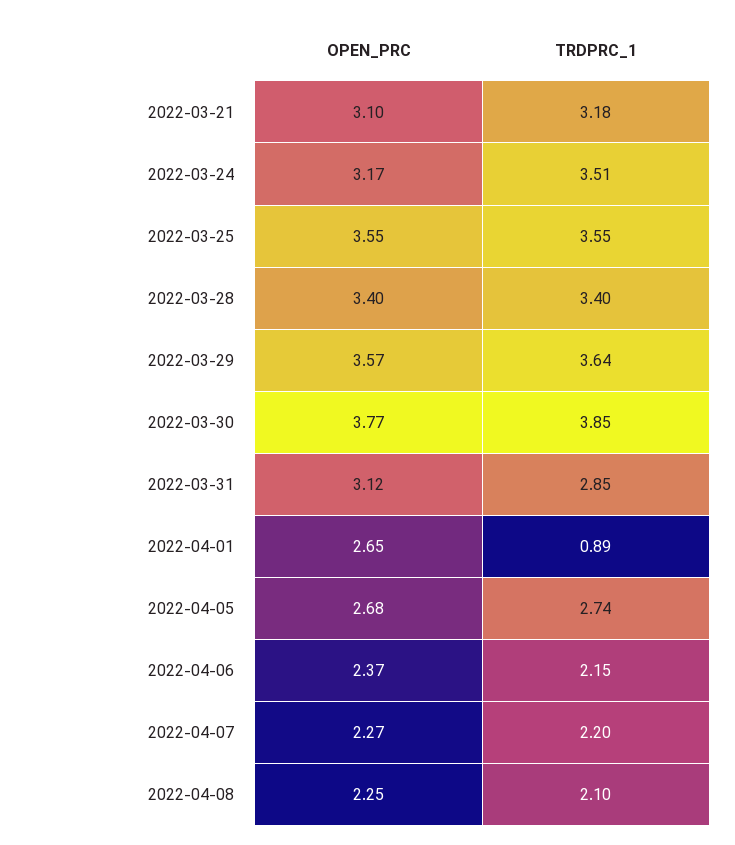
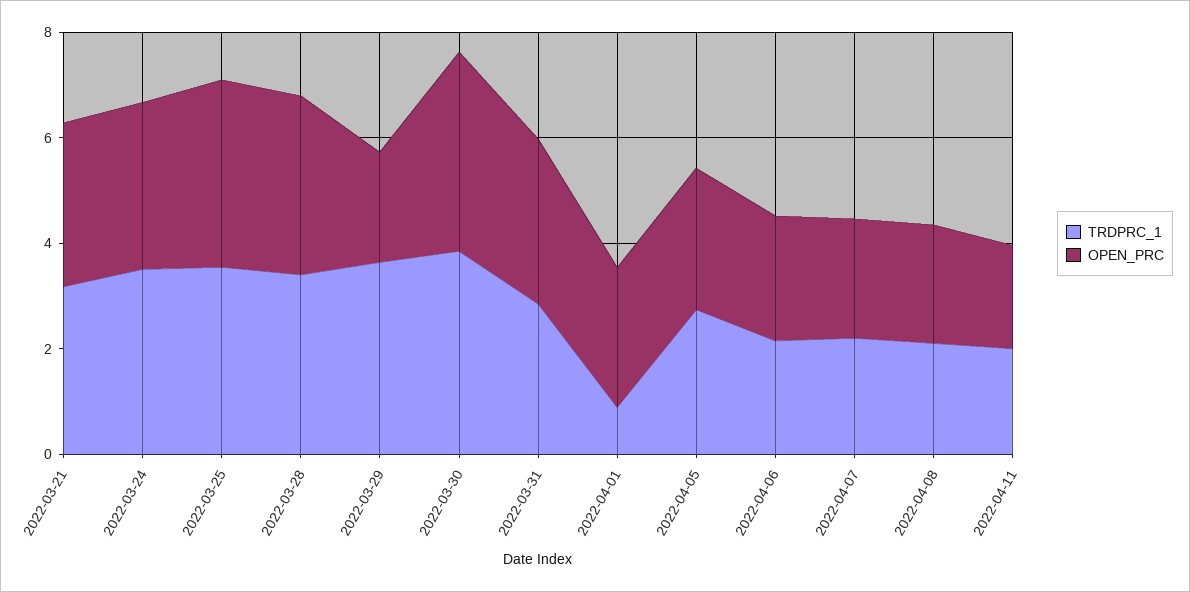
OPEN_PRC, 2022-03-29: 3.57 -> 2
TRDPRC_1, 2022-04-11: none -> 2
OPEN_PRC, 2022-04-11: none -> 2

